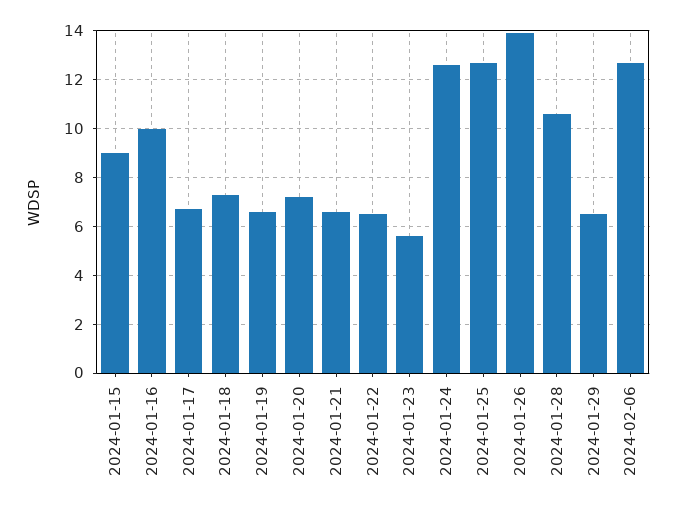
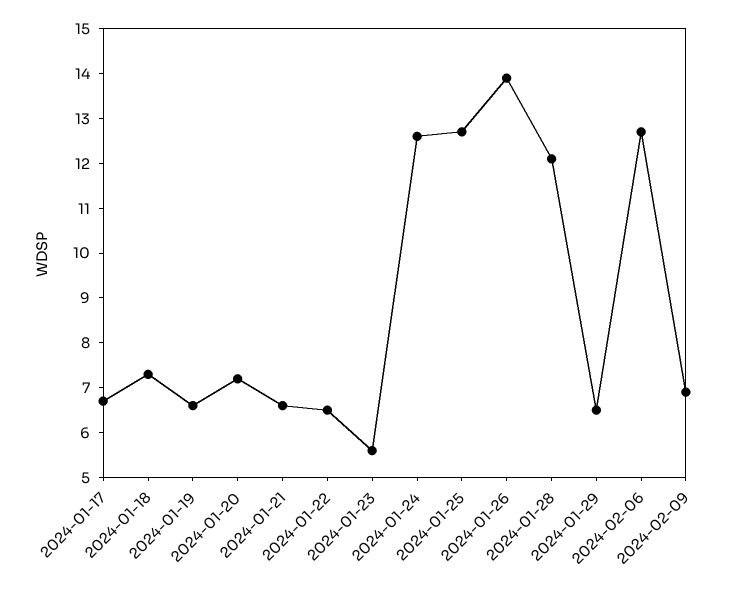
2024-01-15: 9 -> none
2024-01-16: 10 -> none
2024-01-28: 10.5 -> 12
2024-02-09: none -> 7

